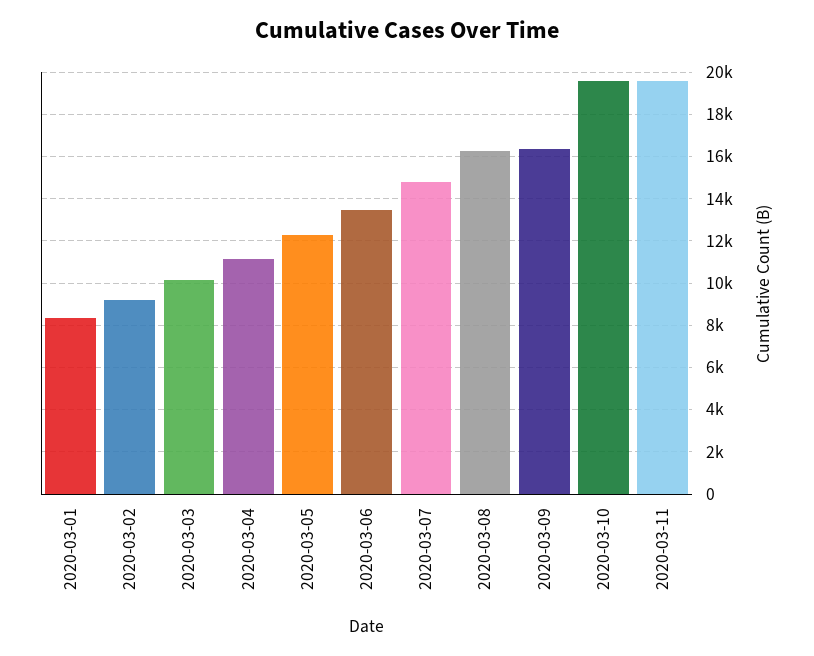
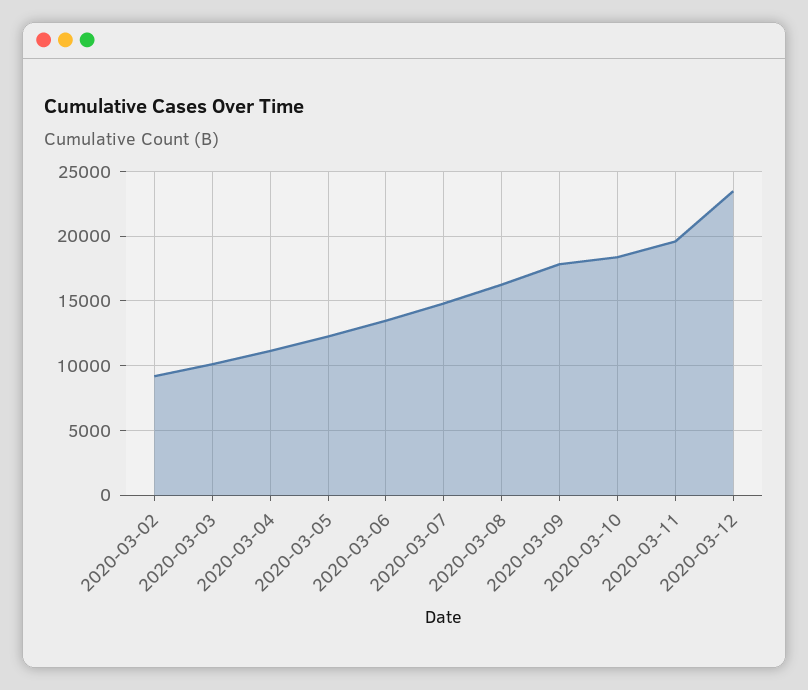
2020-03-01: 8500 -> none
2020-03-09: 16500 -> 18000
2020-03-10: 19500 -> 18500
2020-03-12: none -> 23500

